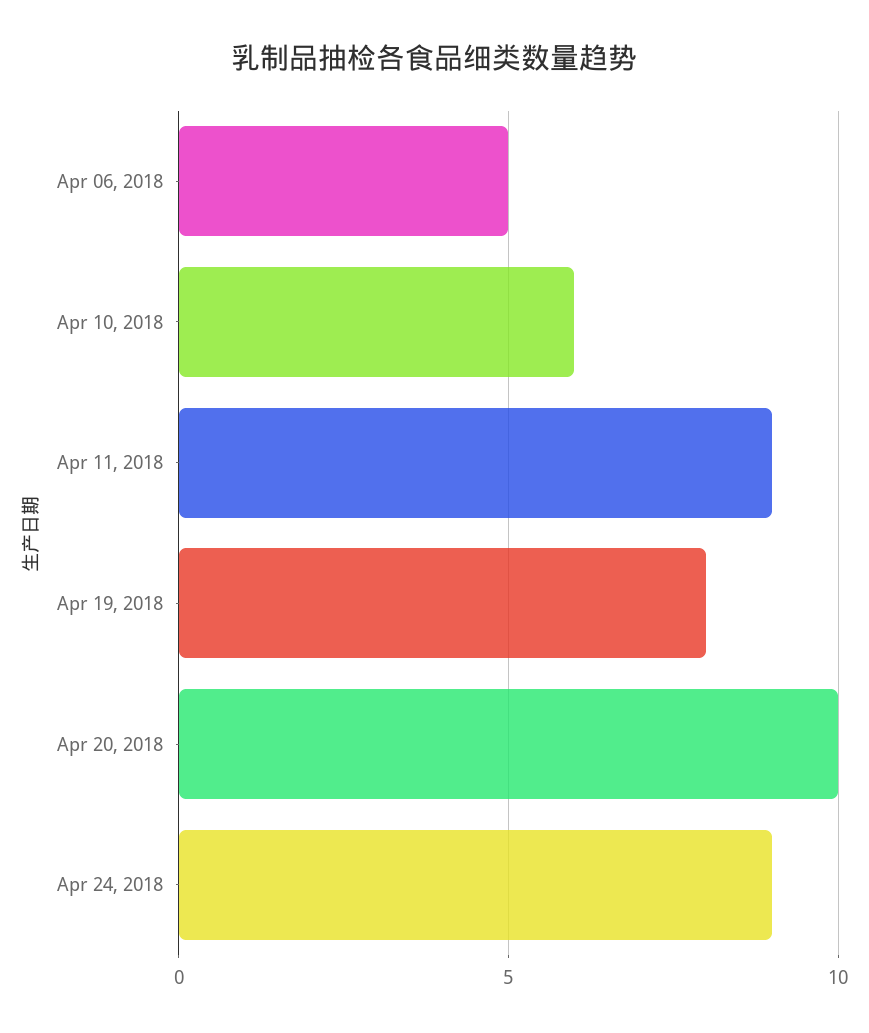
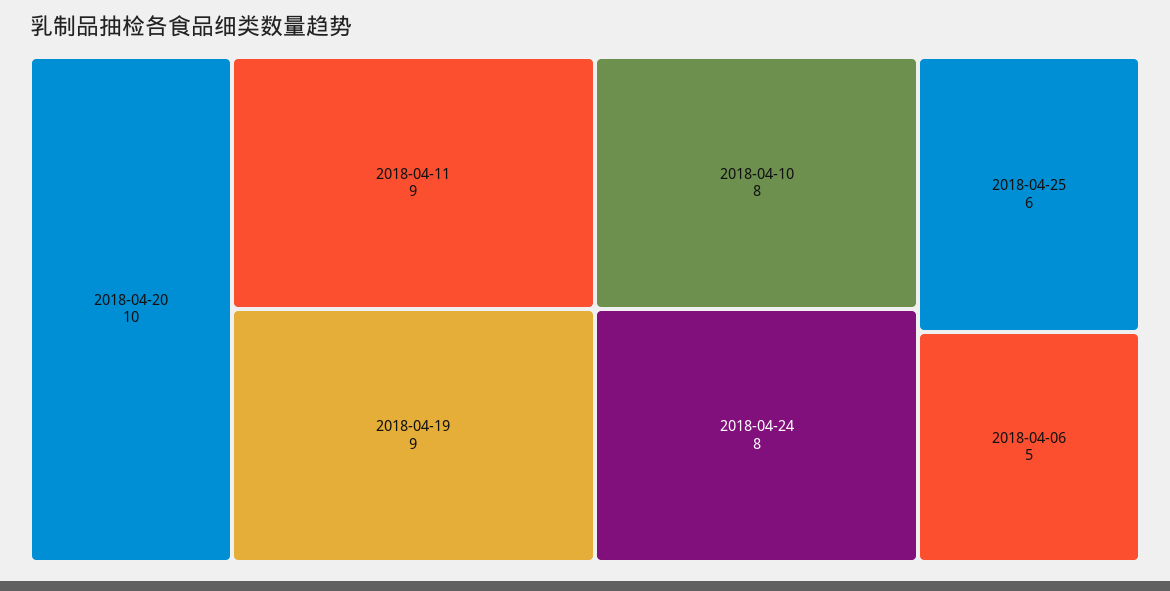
Apr 10, 2018: 6 -> 8
Apr 19, 2018: 8 -> 9
Apr 24, 2018: 9 -> 8
2018-04-25: none -> 6

